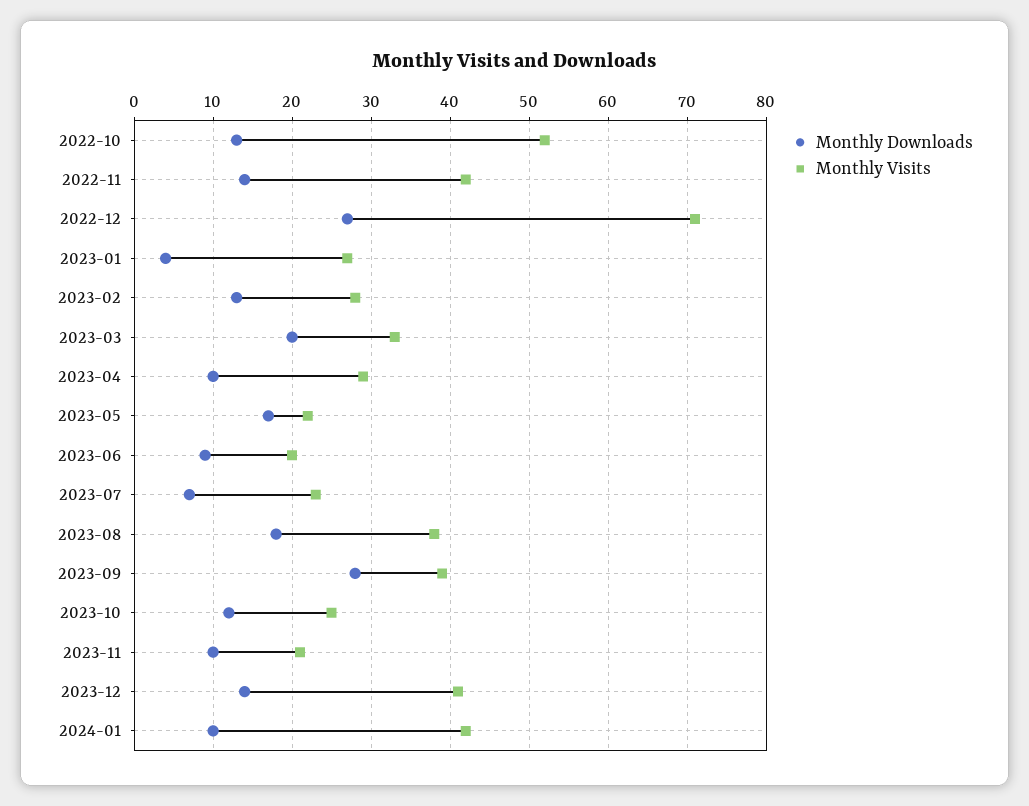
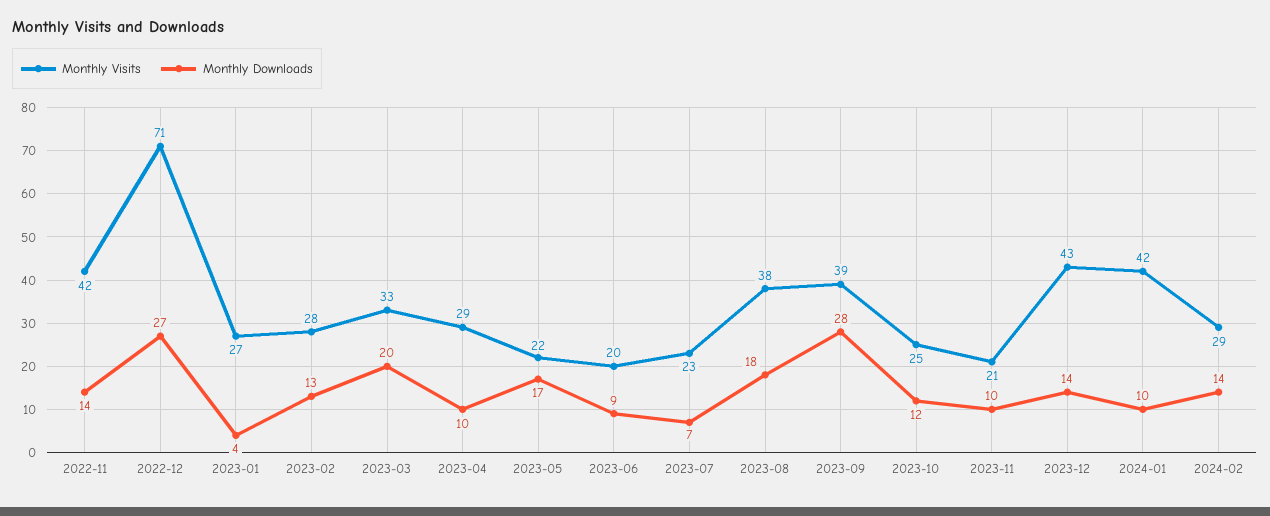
Monthly Downloads, 2022-10: 13 -> none
Monthly Visits, 2022-10: 52 -> none
Monthly Visits, 2023-12: 41 -> 43
Monthly Visits, 2024-02: none -> 29
Monthly Downloads, 2024-02: none -> 14

